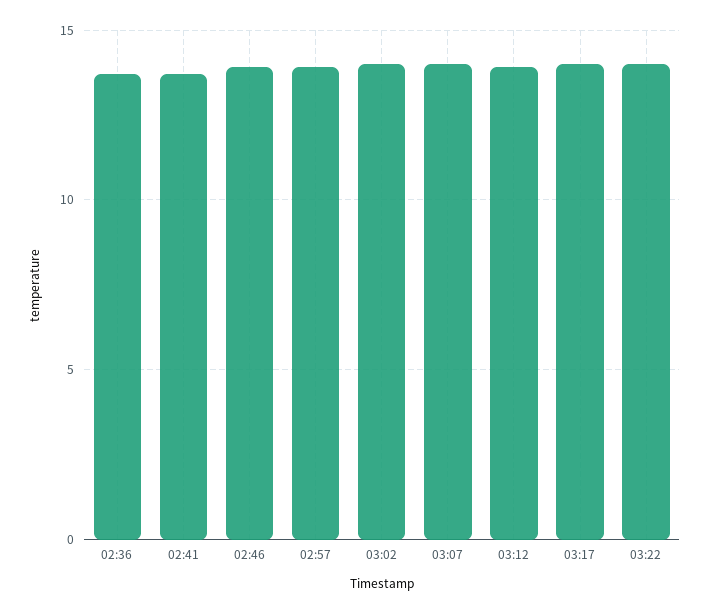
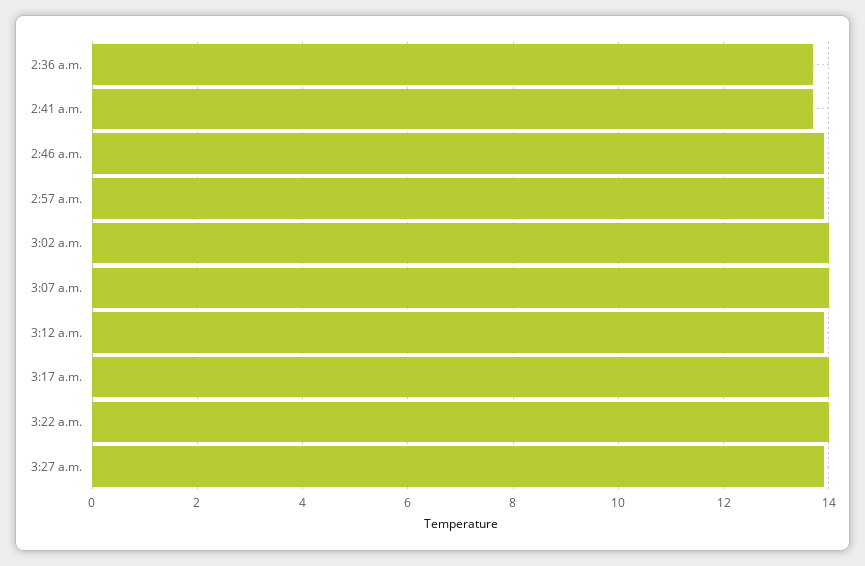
3:27 a.m.: none -> 14

